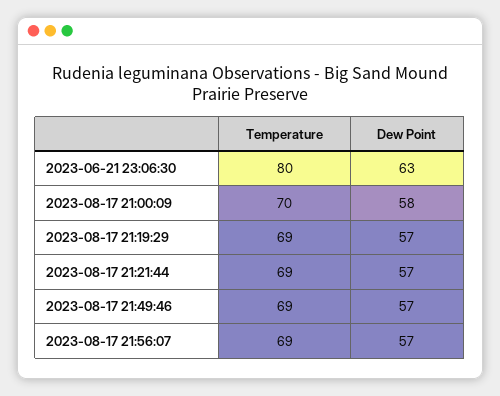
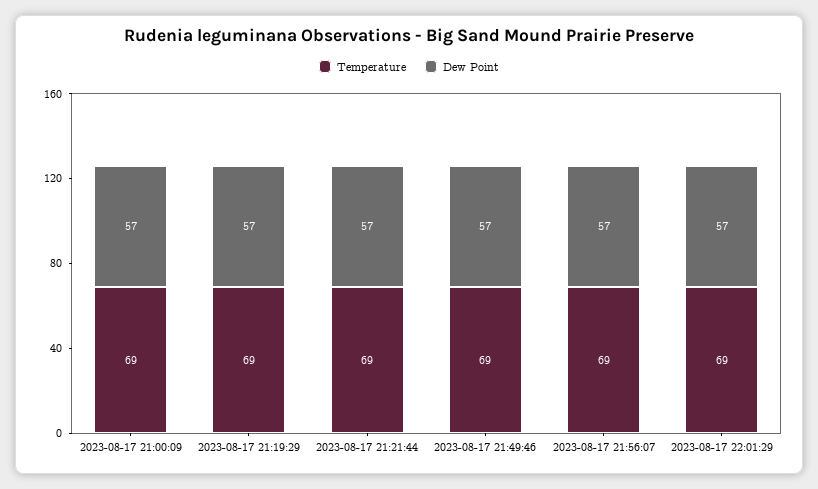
Temperature, 2023-06-21 23:06:30: 80 -> none
Dew Point, 2023-06-21 23:06:30: 63 -> none
Temperature, 2023-08-17 21:00:09: 70 -> 69
Dew Point, 2023-08-17 21:00:09: 58 -> 57
Temperature, 2023-08-17 22:01:29: none -> 69
Dew Point, 2023-08-17 22:01:29: none -> 57

